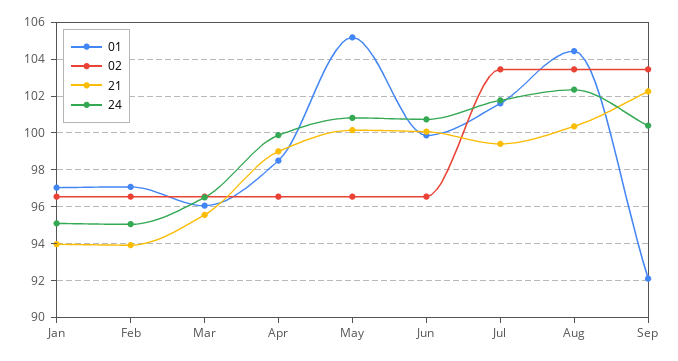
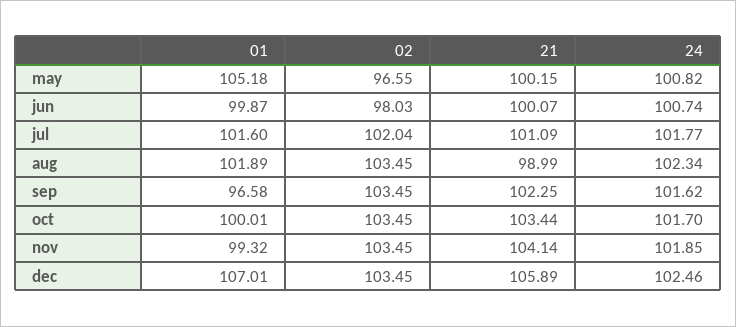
01, Jan: 97 -> none
02, Jan: 96.5 -> none
21, Jan: 94 -> none
24, Jan: 95 -> none
01, Feb: 97 -> none
02, Feb: 96.5 -> none
21, Feb: 94 -> none
24, Feb: 95 -> none
01, Mar: 96 -> none
02, Mar: 96.5 -> none
21, Mar: 95.5 -> none
24, Mar: 96.5 -> none
01, Apr: 98.5 -> none
02, Apr: 96.5 -> none
21, Apr: 99 -> none
24, Apr: 100 -> none
02, Jun: 96.5 -> 98.03
02, Jul: 103.5 -> 102.04
21, Jul: 99.5 -> 101.09
01, Aug: 104.5 -> 101.89
21, Aug: 100.5 -> 98.99
01, Sep: 92 -> 96.58
24, Sep: 100.5 -> 101.62
01, oct: none -> 100.01
02, oct: none -> 103.45
21, oct: none -> 103.44
24, oct: none -> 101.7
01, nov: none -> 99.32
02, nov: none -> 103.45
21, nov: none -> 104.14
24, nov: none -> 101.85
01, dec: none -> 107.01
02, dec: none -> 103.45
21, dec: none -> 105.89
24, dec: none -> 102.46

